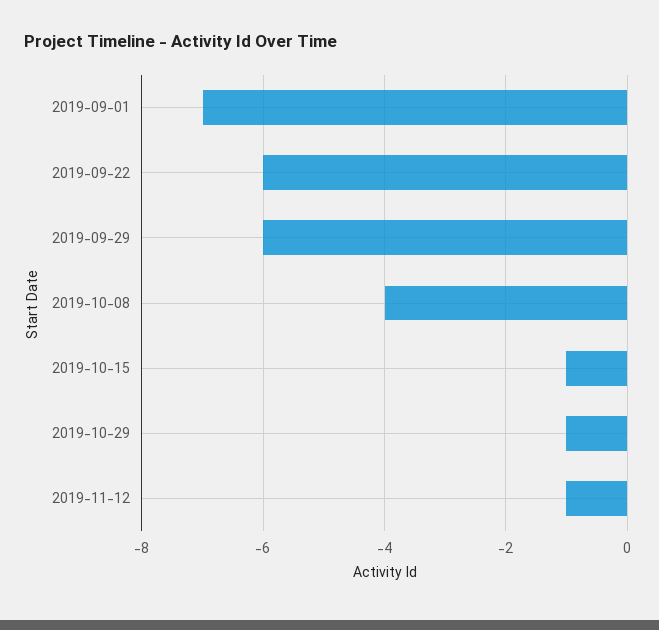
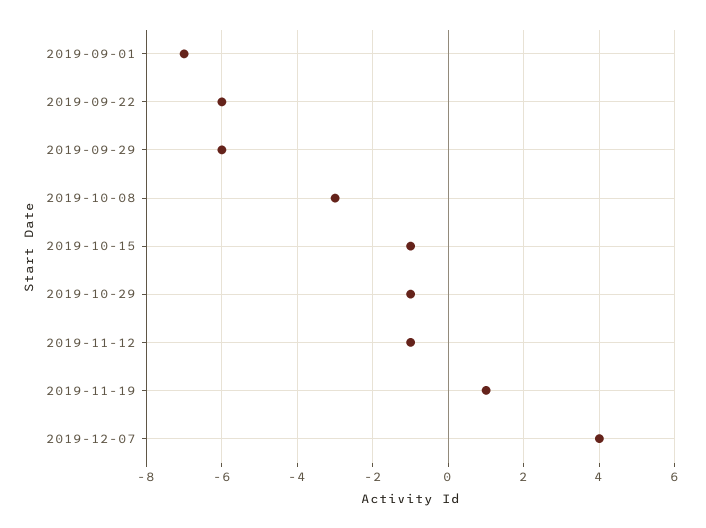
2019-10-08: -4 -> -3
2019-11-19: none -> 1
2019-12-07: none -> 4

